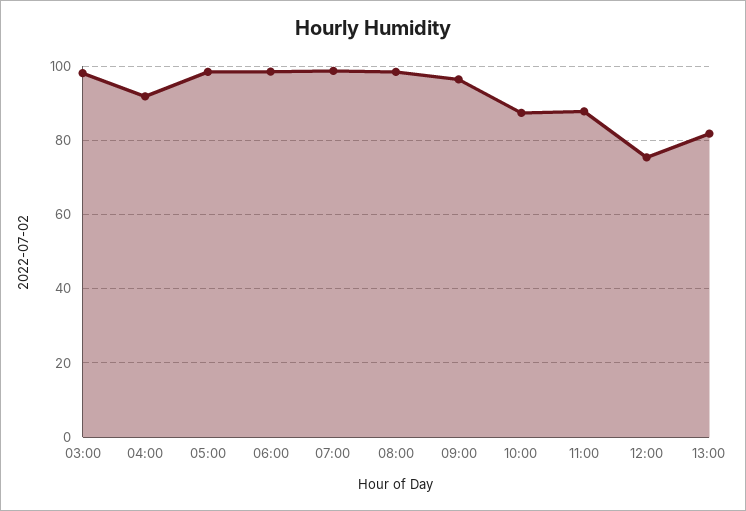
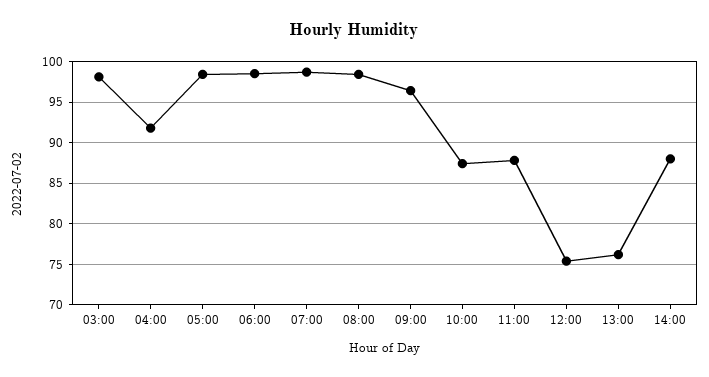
13:00: 82 -> 76
14:00: none -> 88

